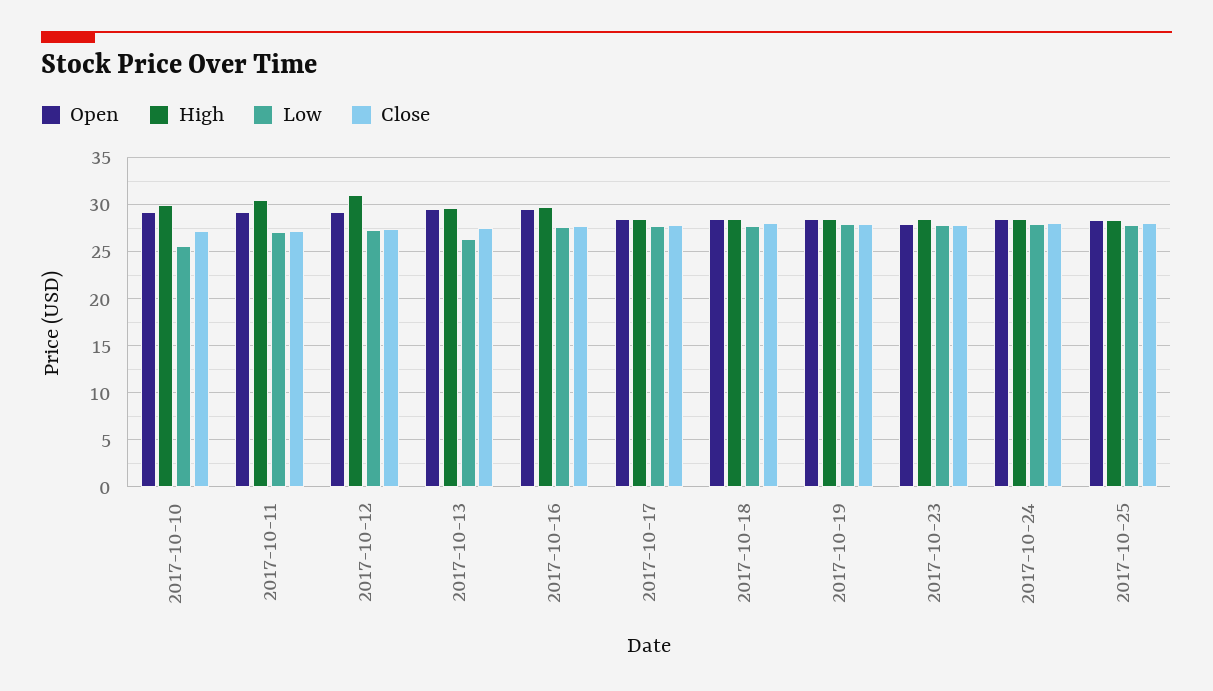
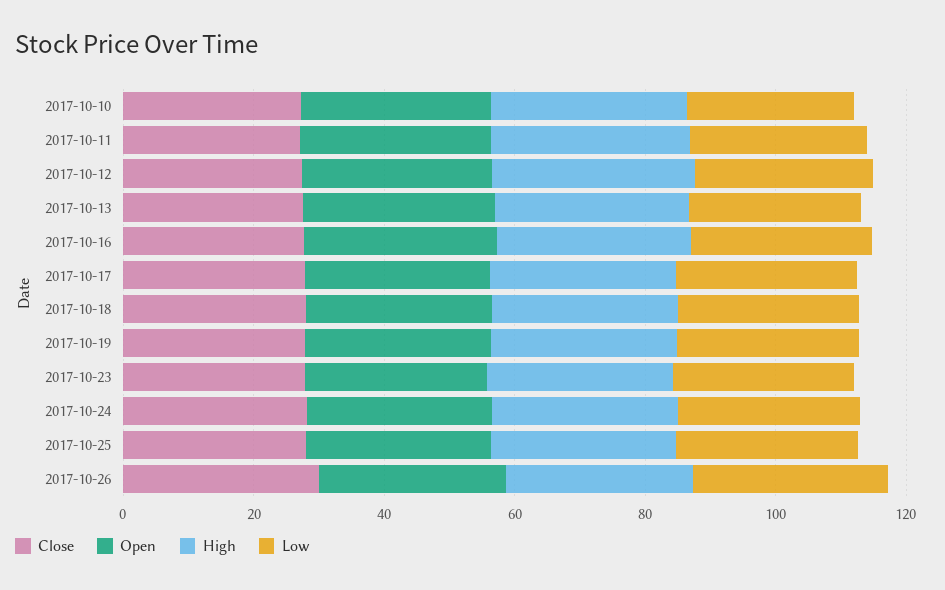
Close, 2017-10-26: none -> 30
Open, 2017-10-26: none -> 30
High, 2017-10-26: none -> 30
Low, 2017-10-26: none -> 30

